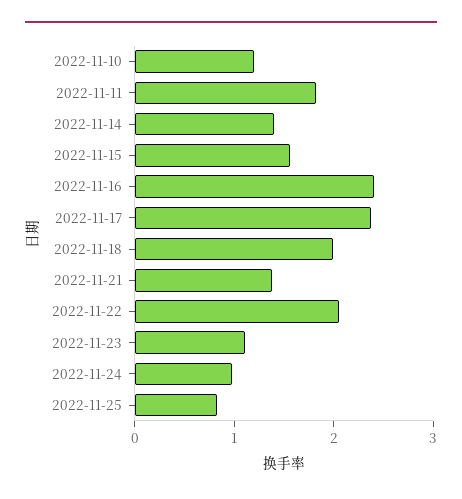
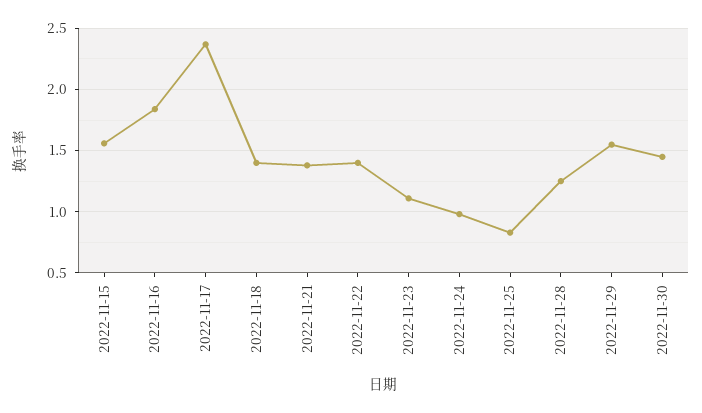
2022-11-10: 1.2 -> none
2022-11-11: 1.8 -> none
2022-11-14: 1.4 -> none
2022-11-16: 2.4 -> 1.85
2022-11-18: 2 -> 1.4
2022-11-22: 2 -> 1.4
2022-11-28: none -> 1.25
2022-11-29: none -> 1.55
2022-11-30: none -> 1.45

